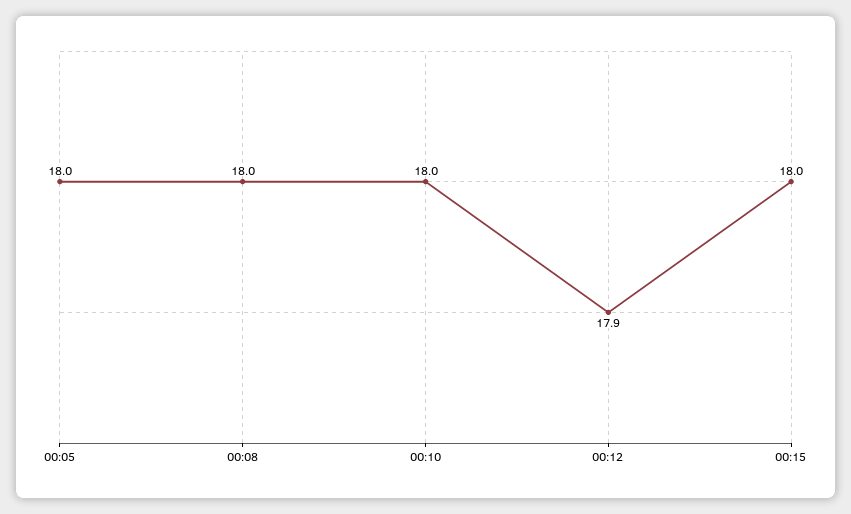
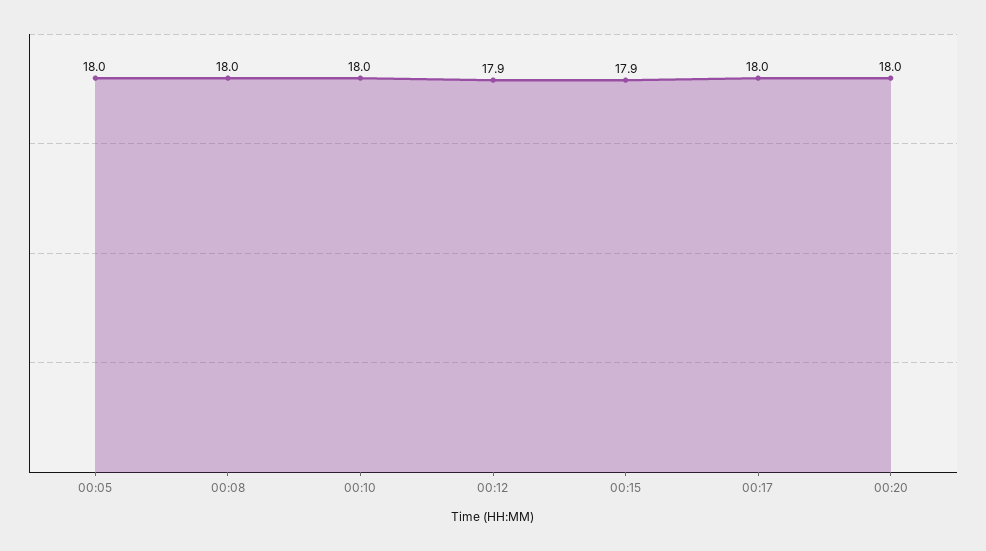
00:15: 18 -> 17.9
00:17: none -> 18
00:20: none -> 18

